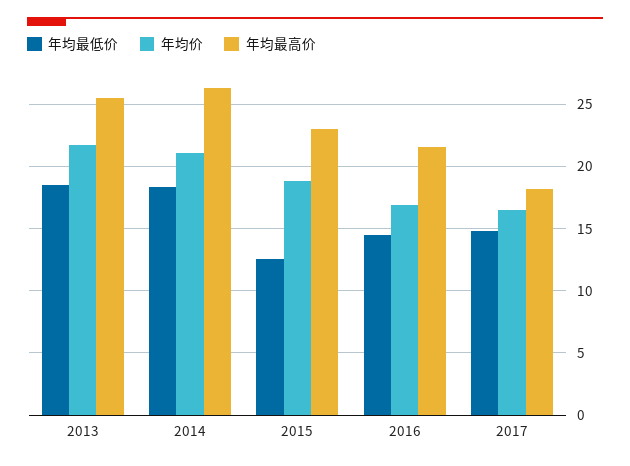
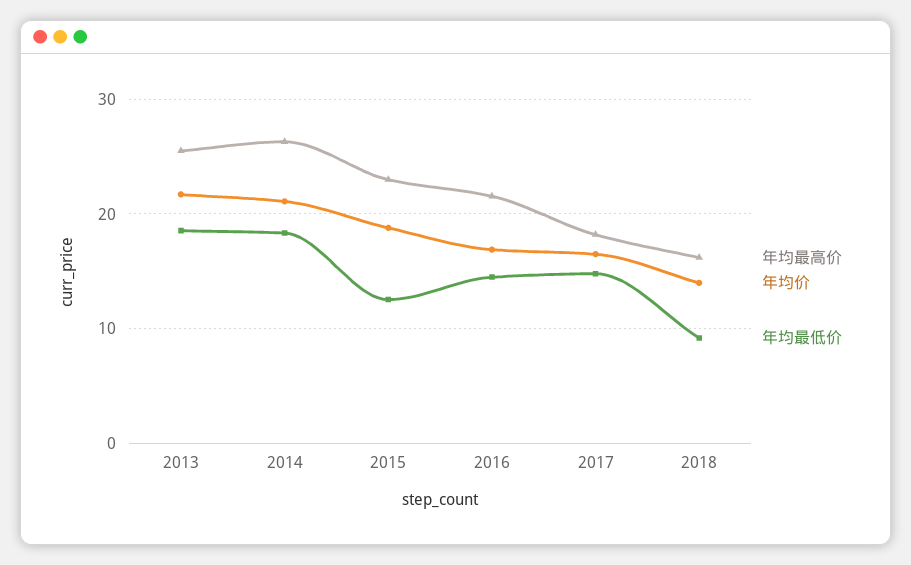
年均最高价, 2018: none -> 16
年均价, 2018: none -> 14
年均最低价, 2018: none -> 9

